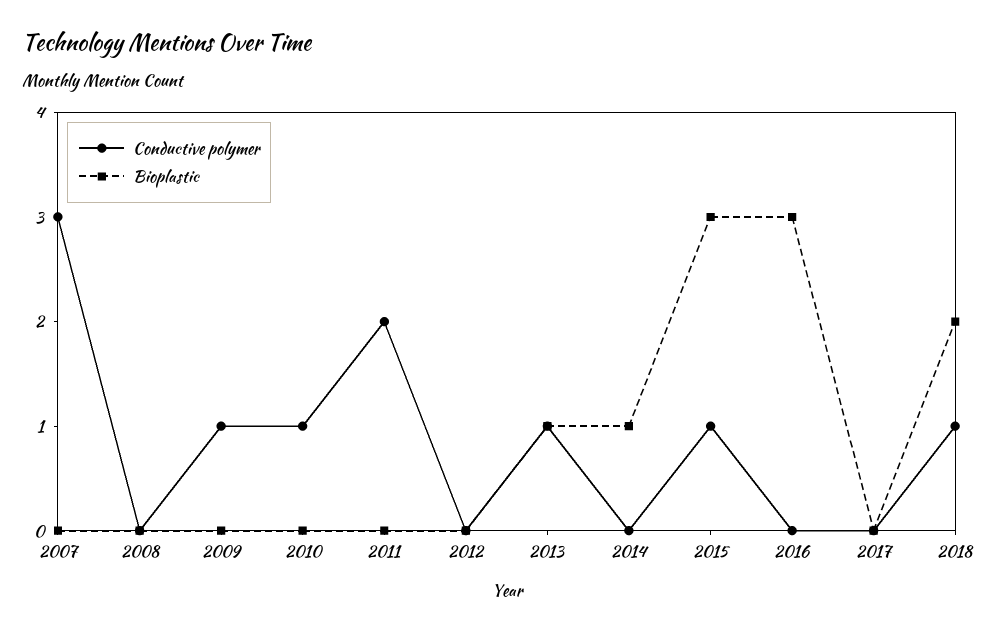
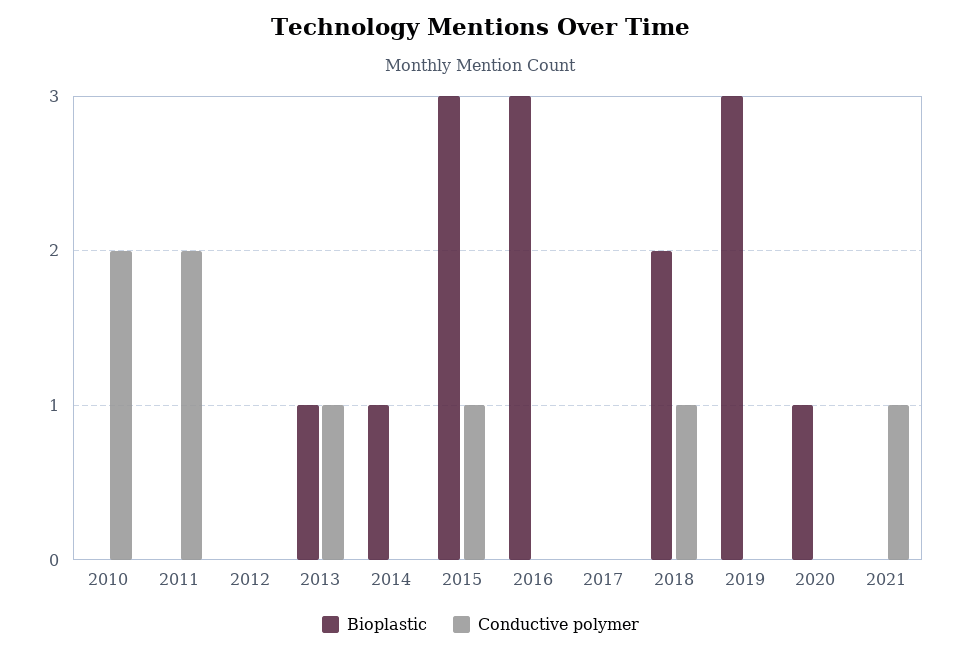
Conductive polymer, 2007: 3 -> none
Bioplastic, 2007: 0 -> none
Conductive polymer, 2008: 0 -> none
Bioplastic, 2008: 0 -> none
Conductive polymer, 2009: 1 -> none
Bioplastic, 2009: 0 -> none
Conductive polymer, 2010: 1 -> 2
Bioplastic, 2019: none -> 3
Conductive polymer, 2019: none -> 0
Bioplastic, 2020: none -> 1
Conductive polymer, 2020: none -> 0
Bioplastic, 2021: none -> 0
Conductive polymer, 2021: none -> 1

